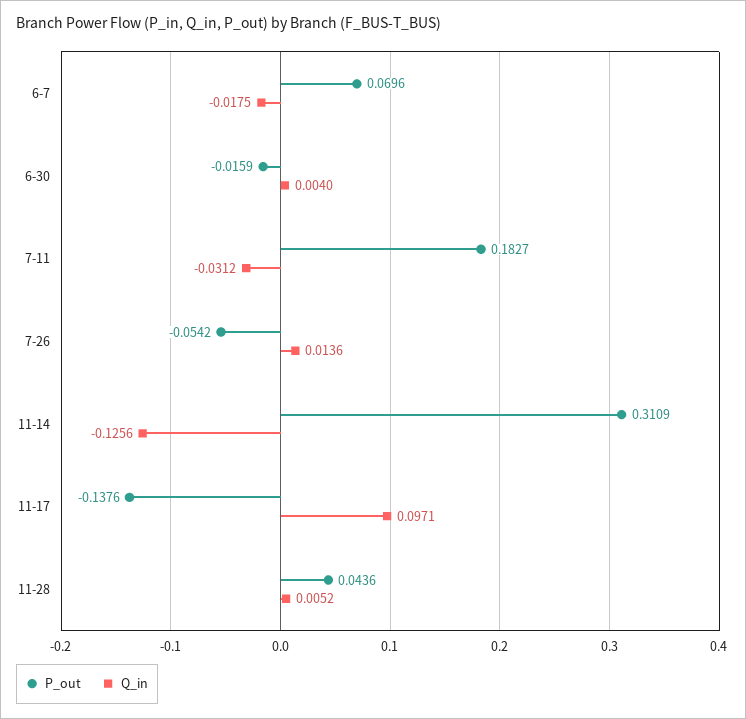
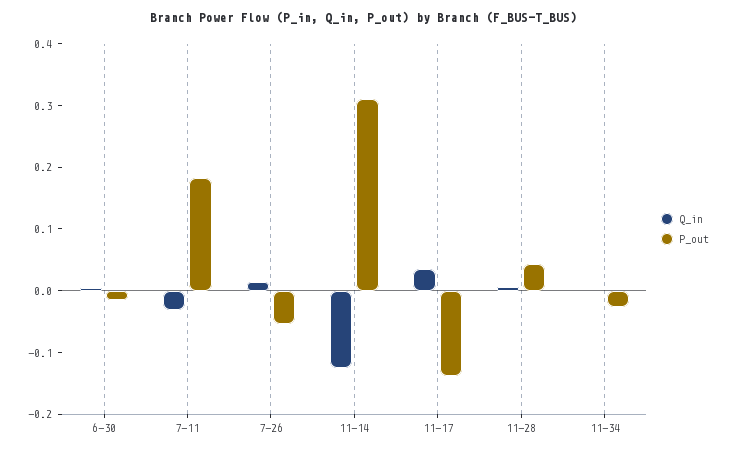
P_out, 6-7: 0.0696 -> none
Q_in, 6-7: -0.0175 -> none
Q_in, 11-17: 0.0971 -> 0.04
Q_in, 11-34: none -> 0
P_out, 11-34: none -> -0.02

